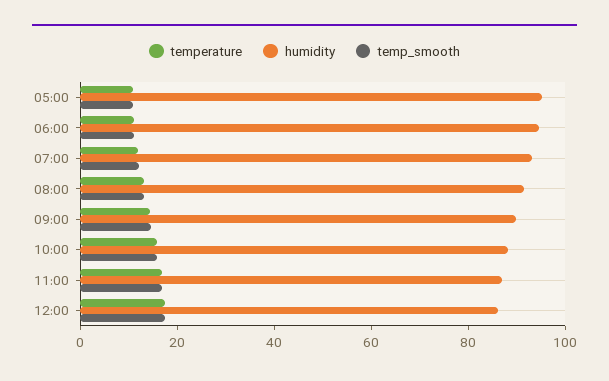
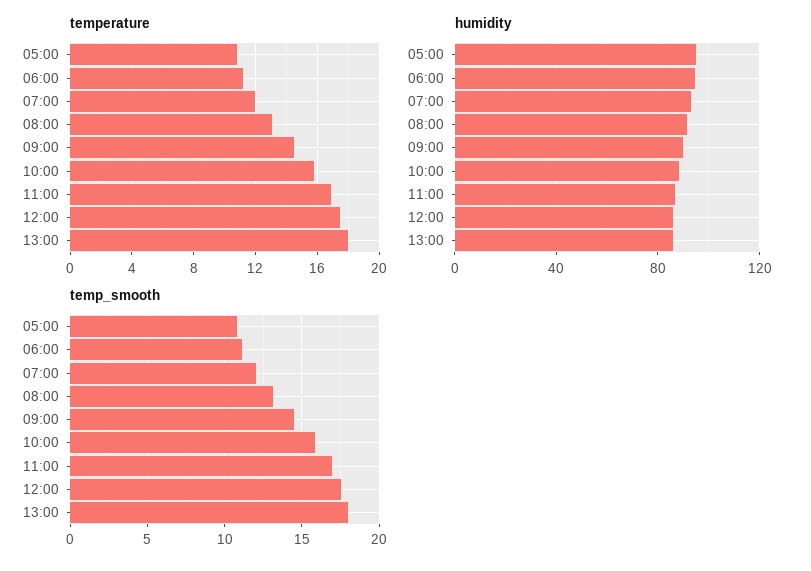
temperature, 13:00: none -> 18
humidity, 13:00: none -> 85
temp_smooth, 13:00: none -> 18

